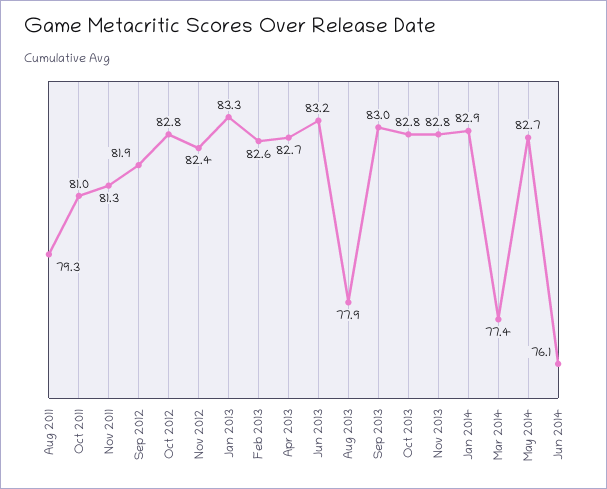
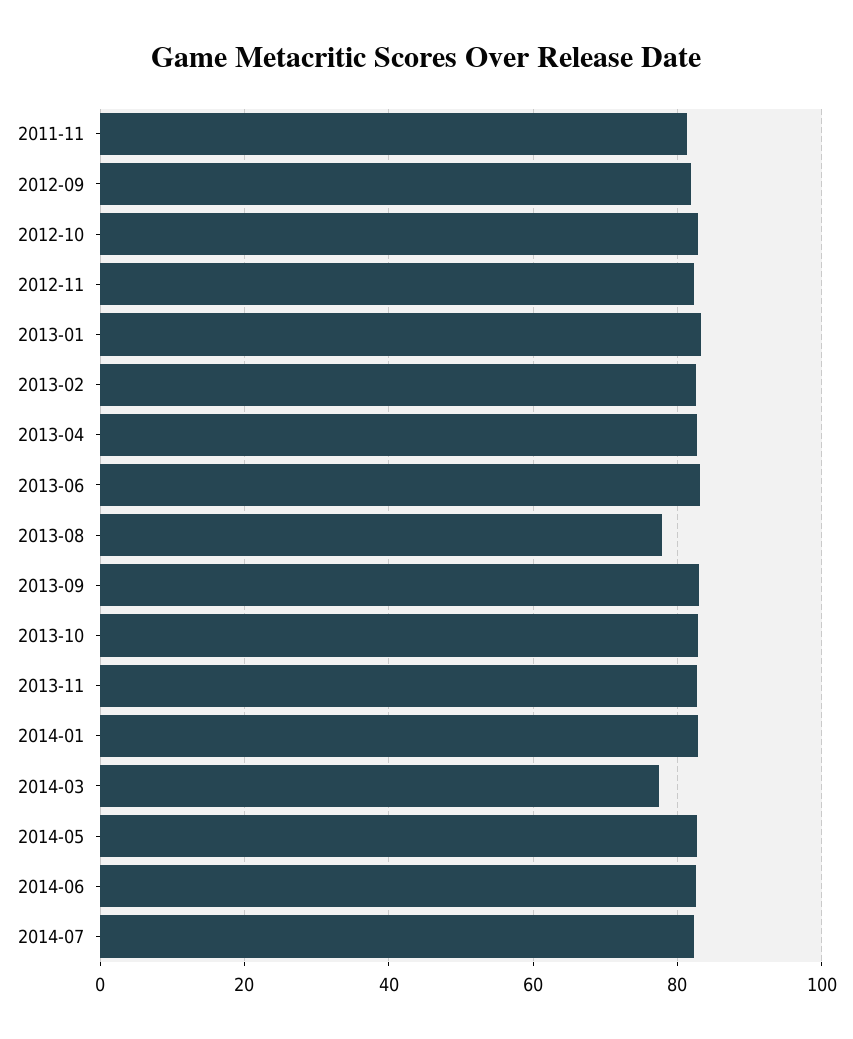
Aug 2011: 79.3 -> none
Oct 2011: 81 -> none
Jun 2014: 76.1 -> 82
2014-07: none -> 82

